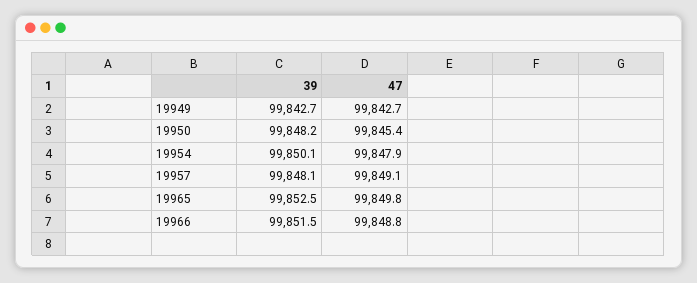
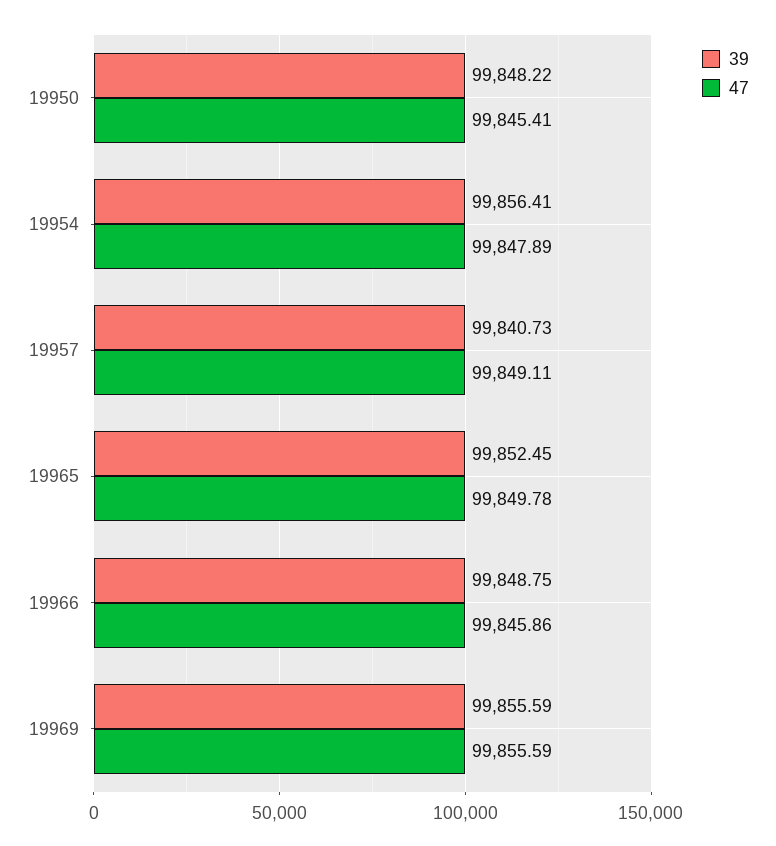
39, 19949: 99842.7 -> none
47, 19949: 99842.7 -> none
39, 19954: 99850.1 -> 99856.41
39, 19957: 99848.1 -> 99840.73
39, 19966: 99851.5 -> 99848.75
47, 19966: 99848.8 -> 99845.86
39, 19969: none -> 99855.59
47, 19969: none -> 99855.59

